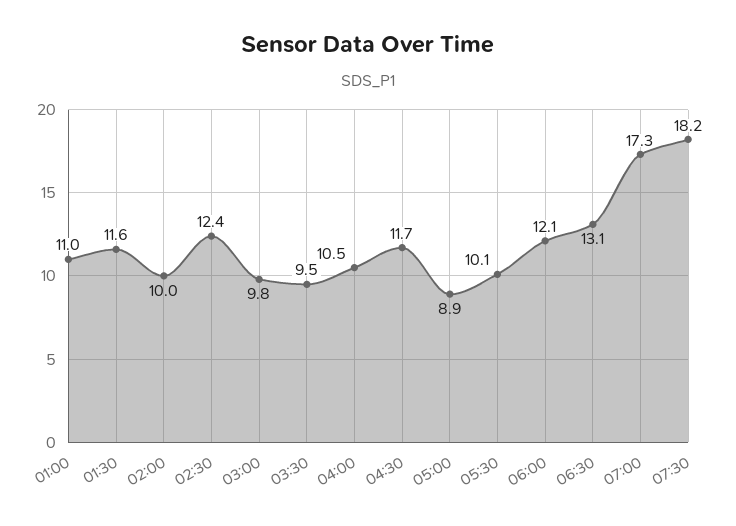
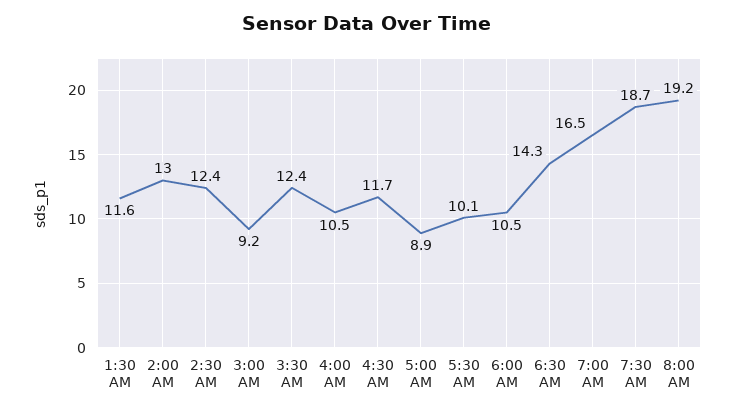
01:00: 11 -> none
02:00: 10 -> 13
03:00: 9.8 -> 9.2
03:30: 9.5 -> 12.4
06:00: 12.1 -> 10.5
06:30: 13.1 -> 14.3
07:00: 17.3 -> 16.5
07:30: 18.2 -> 18.7
8:00 AM: none -> 19.2

